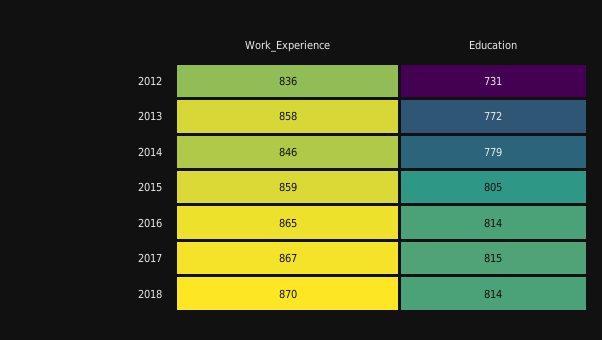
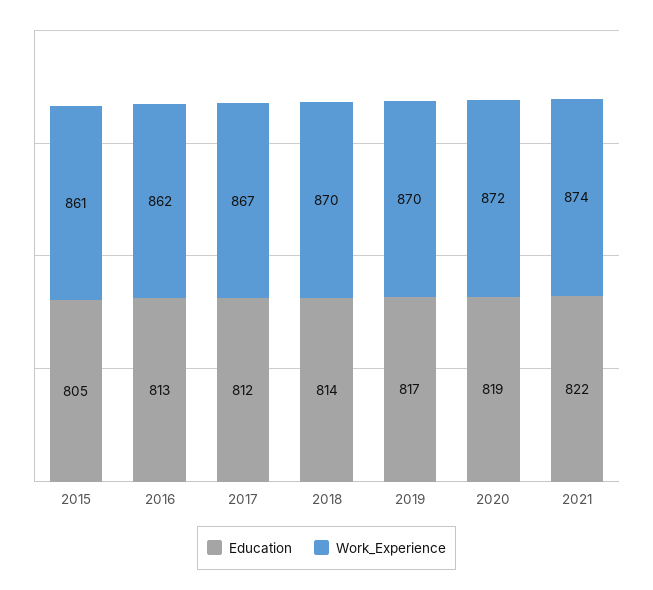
Work_Experience, 2012: 836 -> none
Education, 2012: 731 -> none
Work_Experience, 2013: 858 -> none
Education, 2013: 772 -> none
Work_Experience, 2014: 846 -> none
Education, 2014: 779 -> none
Work_Experience, 2015: 859 -> 861
Work_Experience, 2016: 865 -> 862
Education, 2016: 814 -> 813
Education, 2017: 815 -> 812
Education, 2019: none -> 817
Work_Experience, 2019: none -> 870
Education, 2020: none -> 819
Work_Experience, 2020: none -> 872
Education, 2021: none -> 822
Work_Experience, 2021: none -> 874

